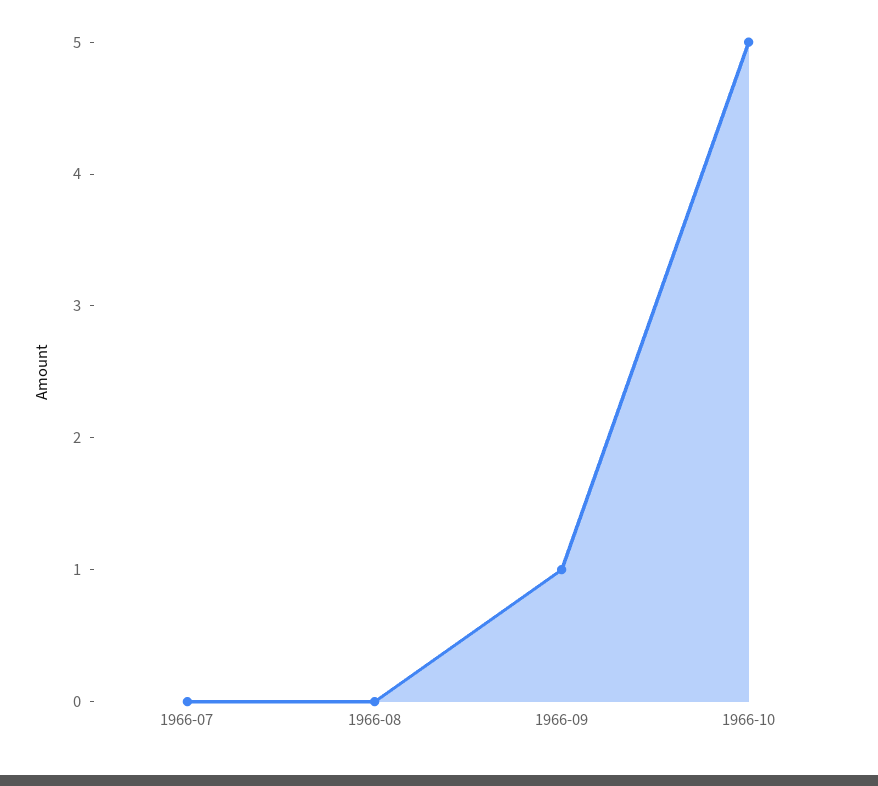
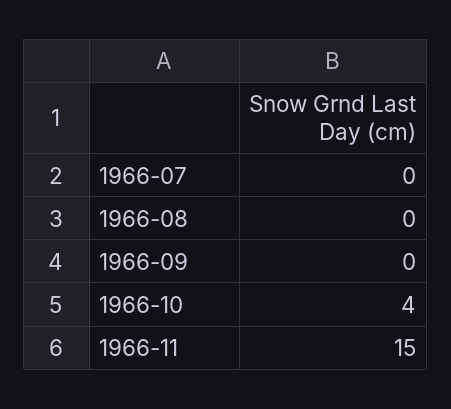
1966-09: 1 -> 0
1966-10: 5 -> 4
1966-11: none -> 15

